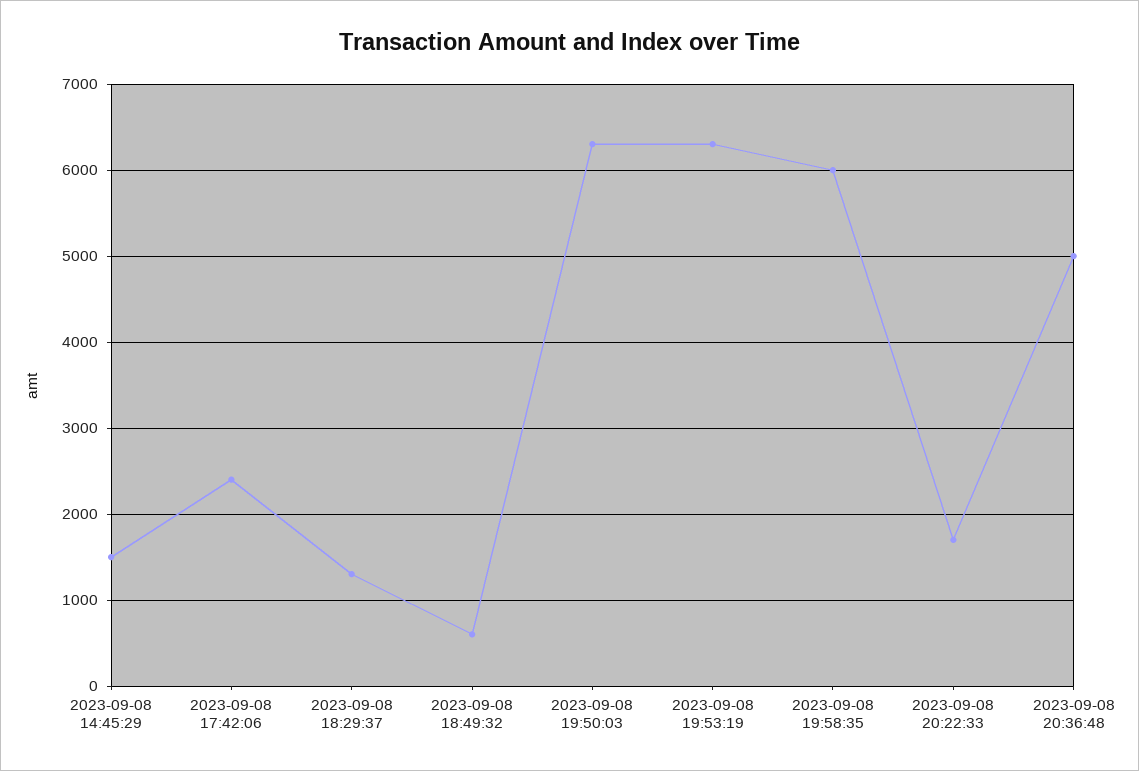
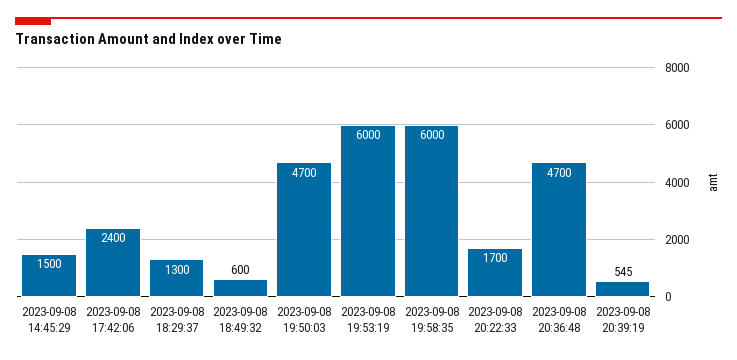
2023-09-08 19:50:03: 6300 -> 4700
2023-09-08 19:53:19: 6300 -> 6000
2023-09-08 20:36:48: 5000 -> 4700
2023-09-08 20:39:19: none -> 545

